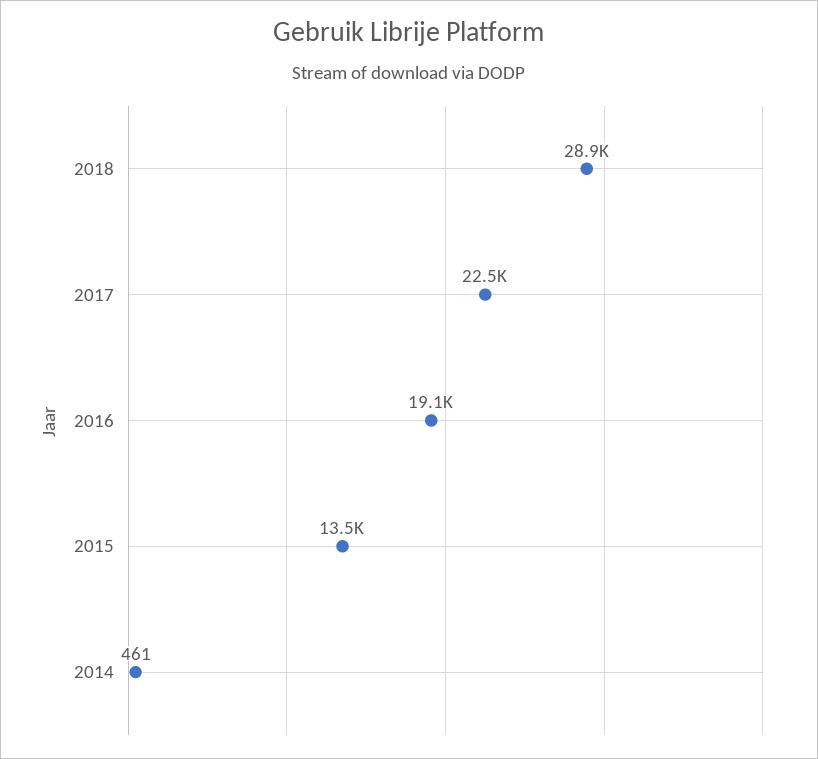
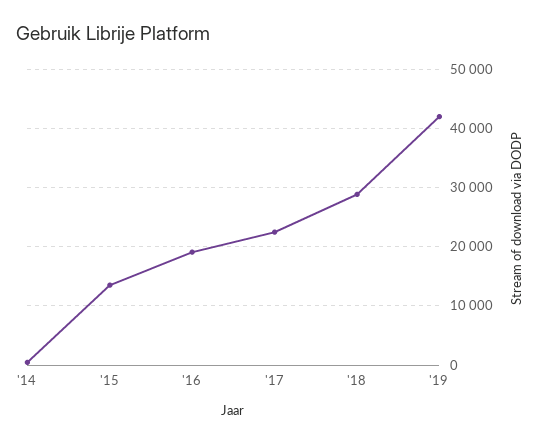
'19: none -> 42000

